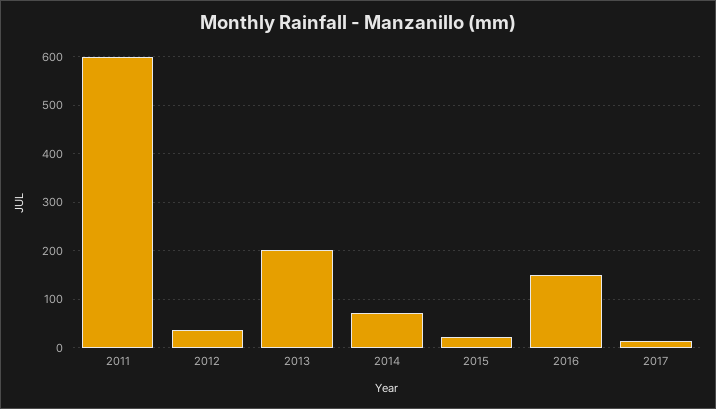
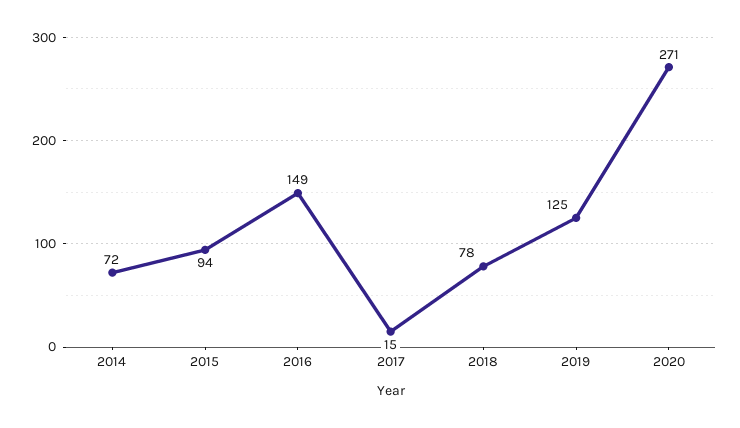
2011: 600 -> none
2012: 40 -> none
2013: 200 -> none
2015: 20 -> 94
2018: none -> 78
2019: none -> 125
2020: none -> 271

